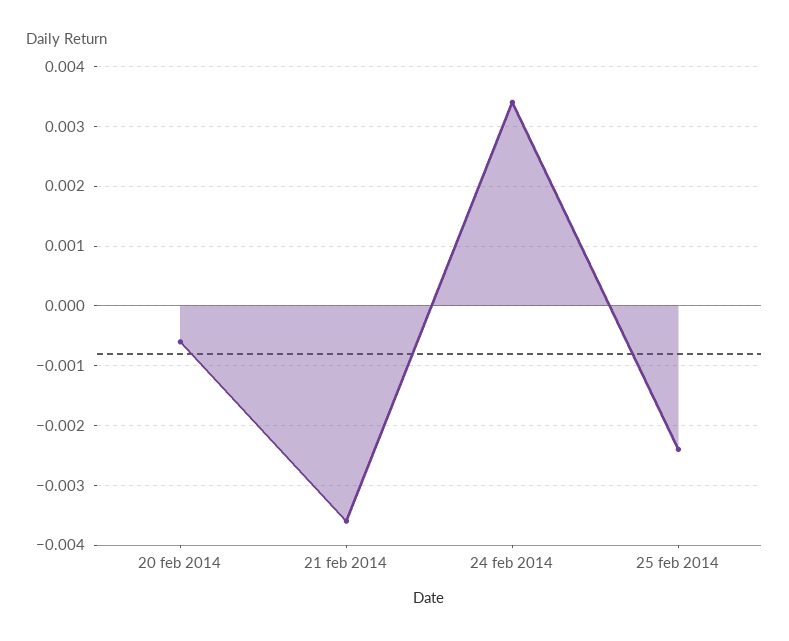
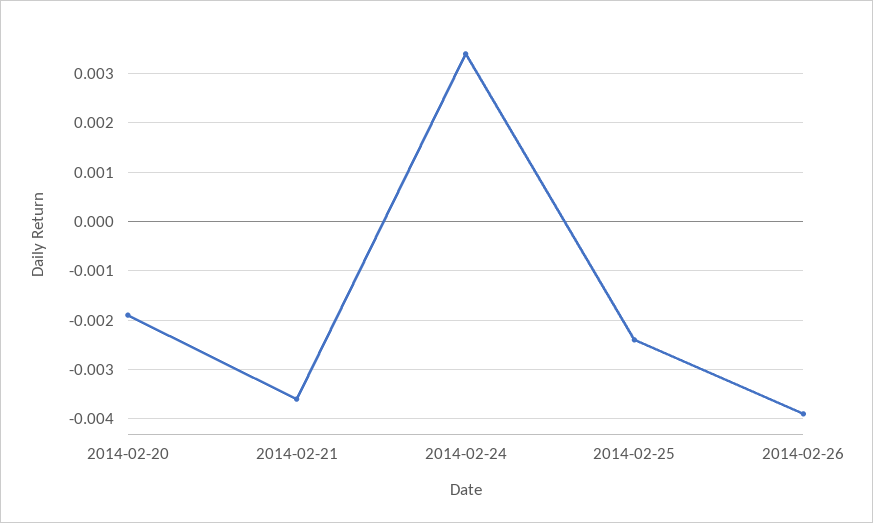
20 feb 2014: -0.0005 -> -0.002
2014-02-26: none -> -0.004

